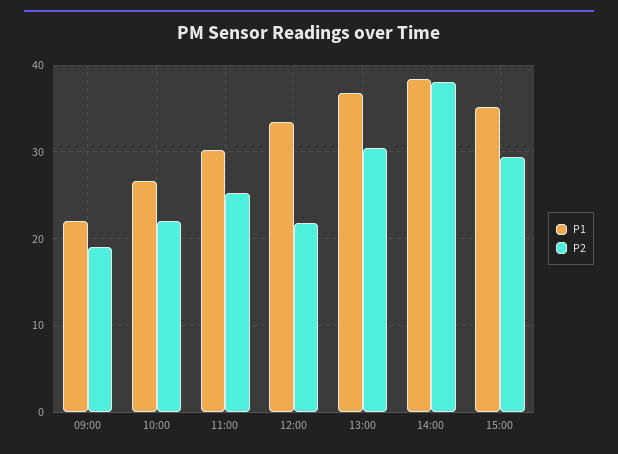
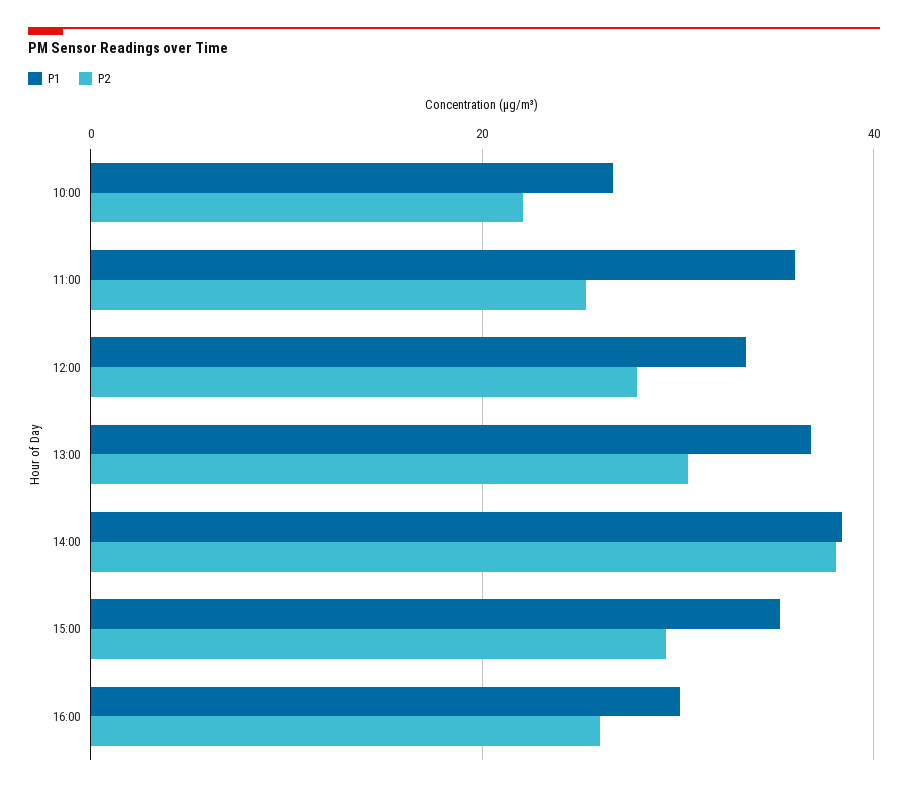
P1, 09:00: 22 -> none
P2, 09:00: 19 -> none
P1, 11:00: 30 -> 36
P2, 12:00: 22 -> 28
P1, 16:00: none -> 30
P2, 16:00: none -> 26

